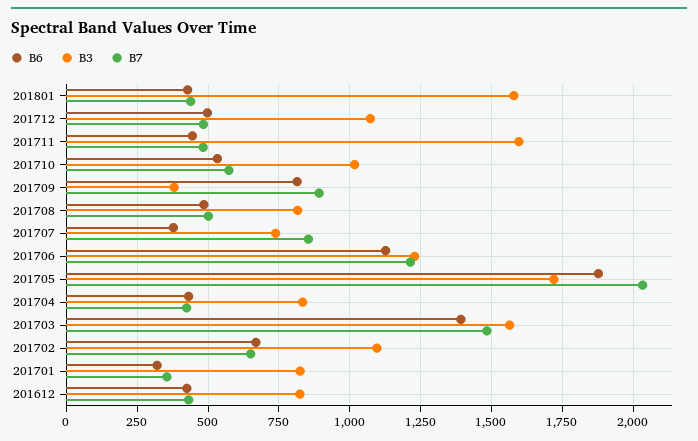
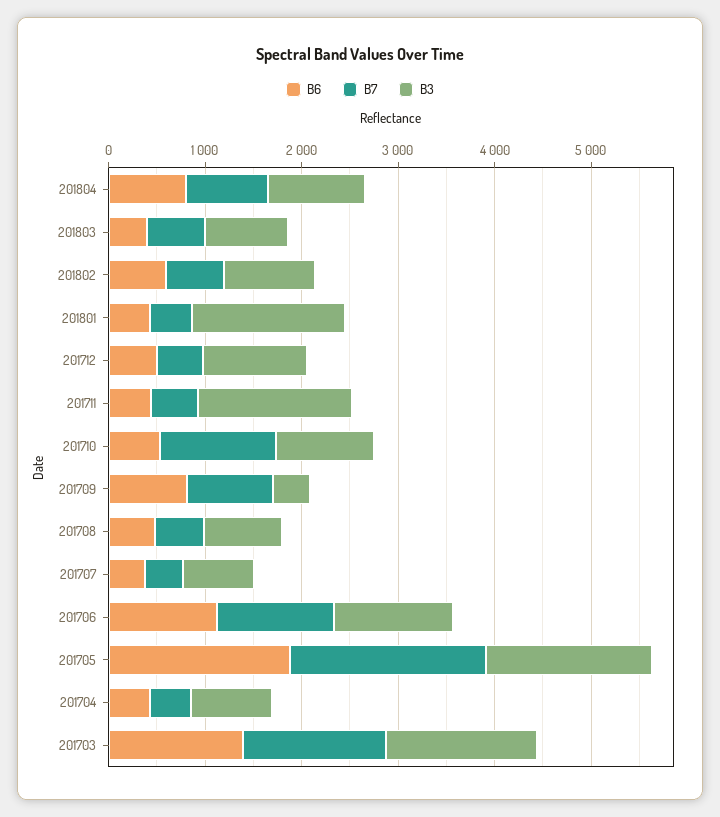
B7, 201710: 575 -> 1200
B7, 201707: 850 -> 400
B6, 201702: 675 -> none
B3, 201702: 1100 -> none
B7, 201702: 650 -> none
B6, 201701: 325 -> none
B3, 201701: 825 -> none
B7, 201701: 350 -> none
B6, 201612: 425 -> none
B3, 201612: 825 -> none
B7, 201612: 425 -> none
B6, 201804: none -> 800
B7, 201804: none -> 800
B3, 201804: none -> 1000
B6, 201803: none -> 400
B7, 201803: none -> 600
B3, 201803: none -> 800
B6, 201802: none -> 600
B7, 201802: none -> 600
B3, 201802: none -> 1000

